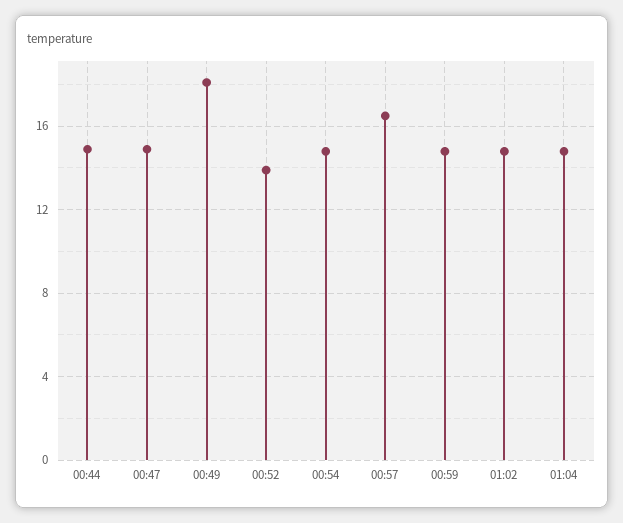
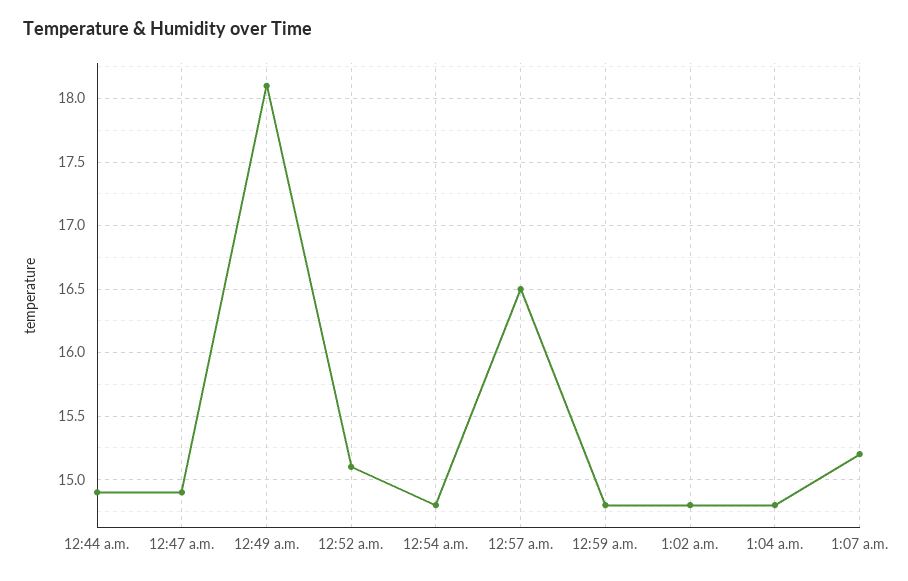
00:52: 14 -> 15.1
1:07 a.m.: none -> 15.2

